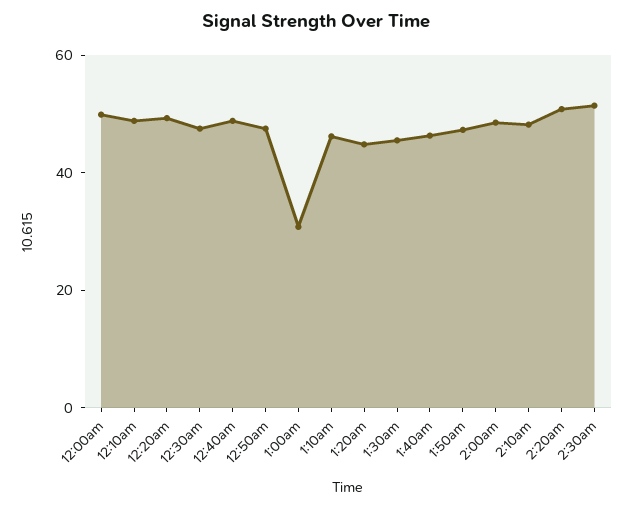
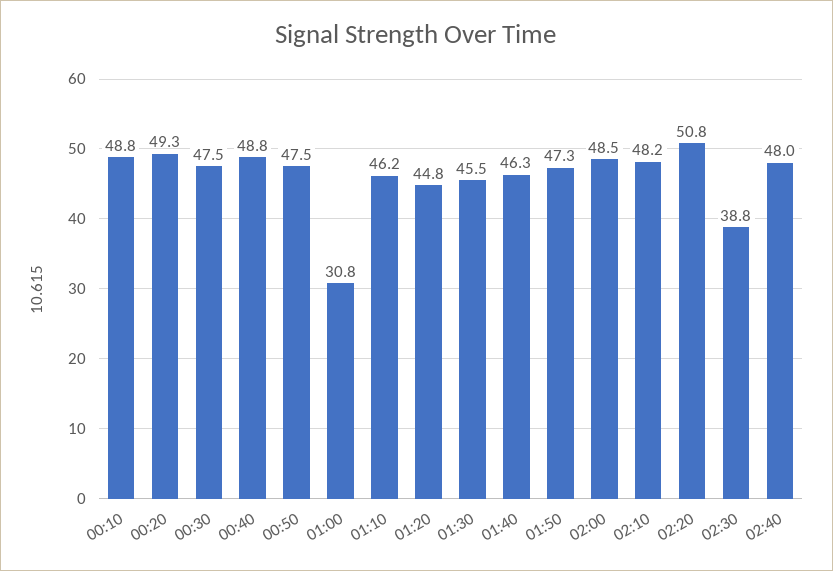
12:00am: 50 -> none
2:30am: 50 -> 38.8
02:40: none -> 48

